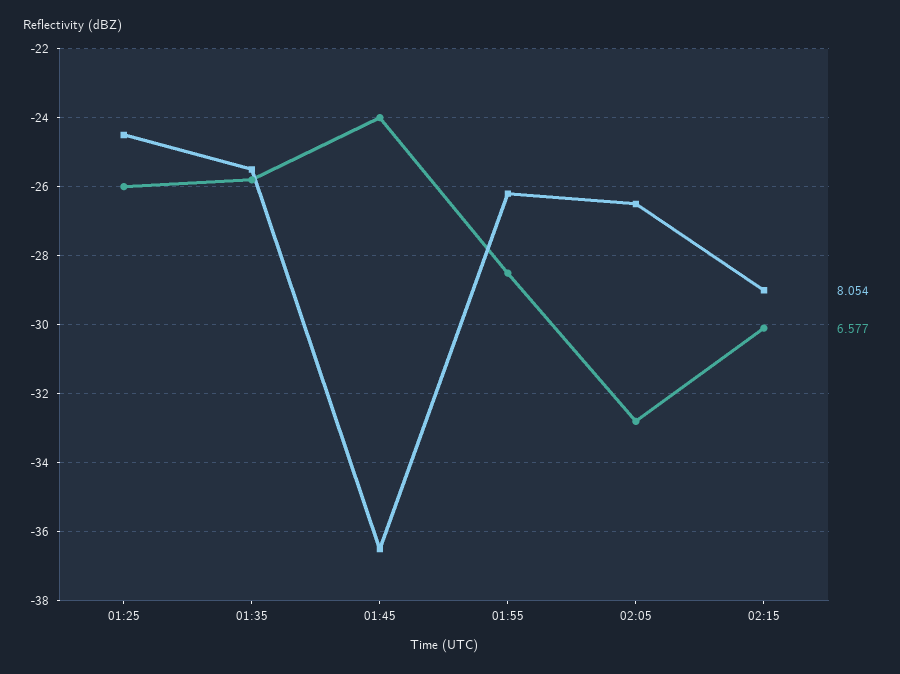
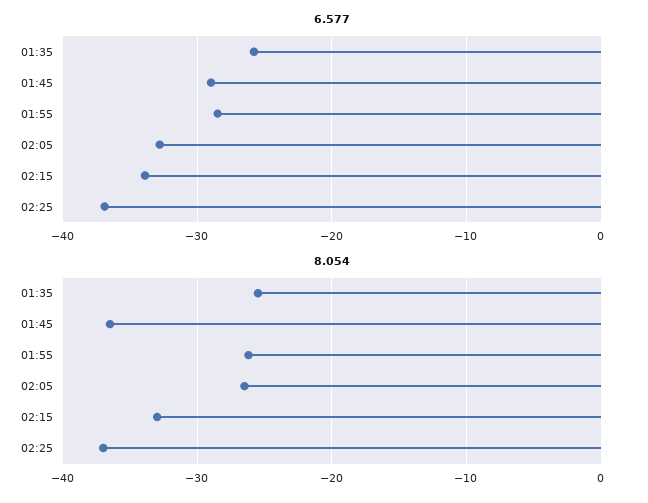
8.054, 01:25: -24.5 -> none
6.577, 01:25: -26 -> none
6.577, 01:45: -24 -> -29
8.054, 02:15: -29 -> -33
6.577, 02:15: -30 -> -34
6.577, 02:25: none -> -37
8.054, 02:25: none -> -37

